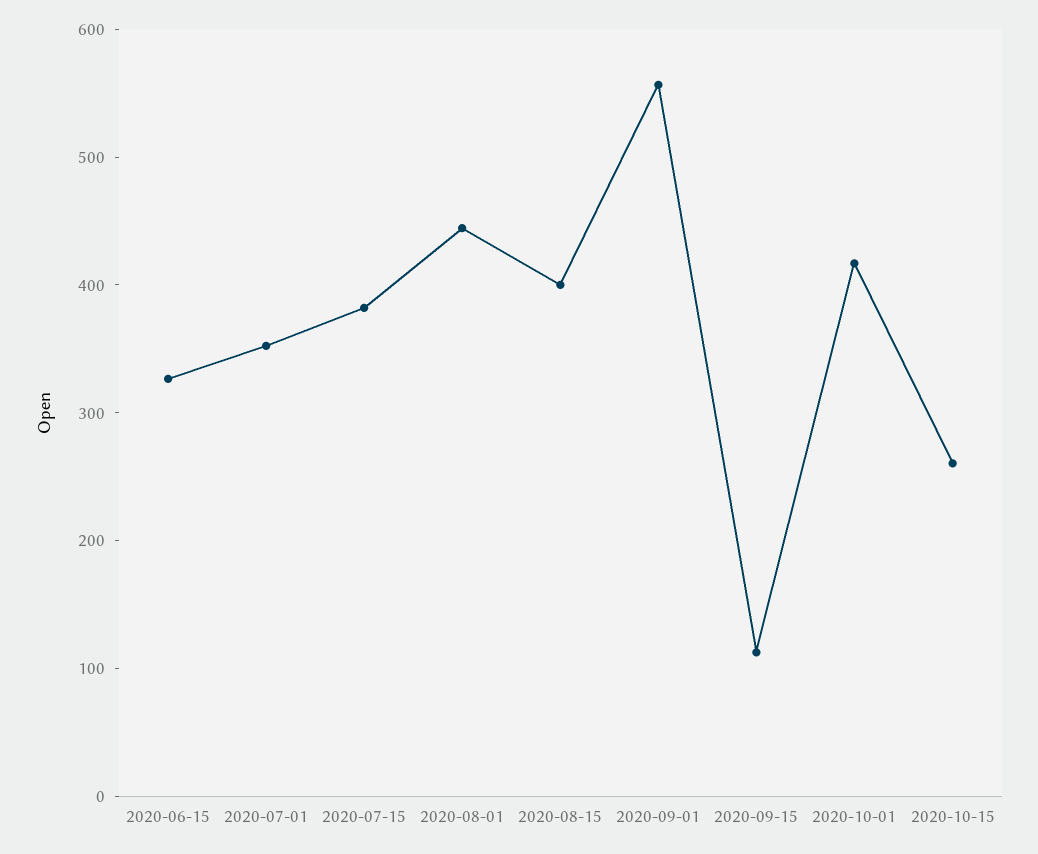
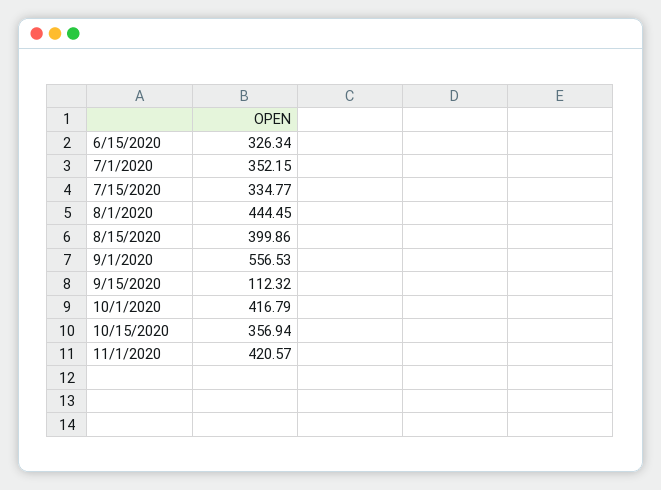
2020-07-15: 380 -> 334.77
2020-10-15: 260 -> 356.94
11/1/2020: none -> 420.57

